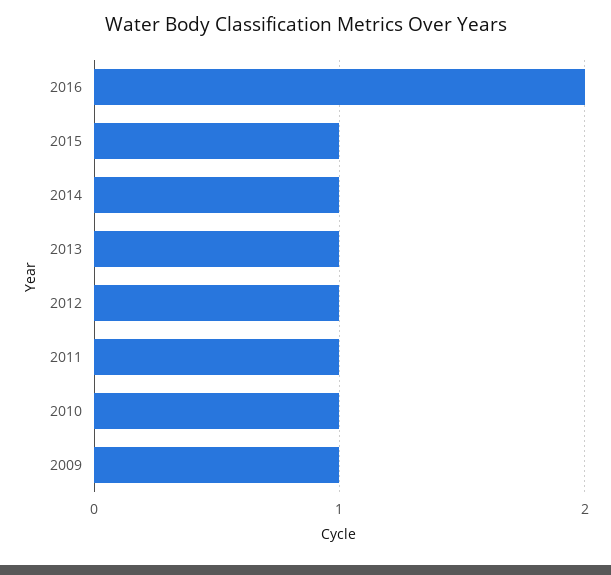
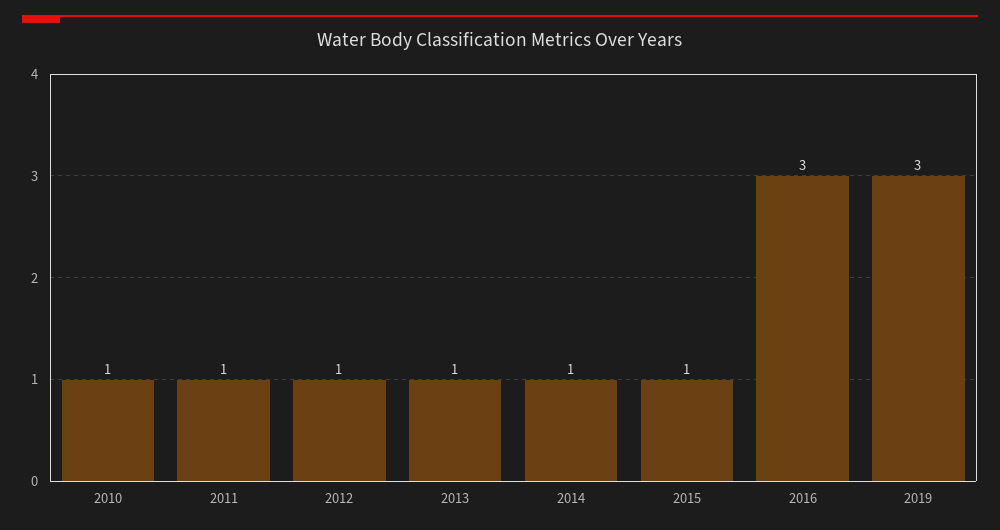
2016: 2 -> 3
2009: 1 -> none
2019: none -> 3

